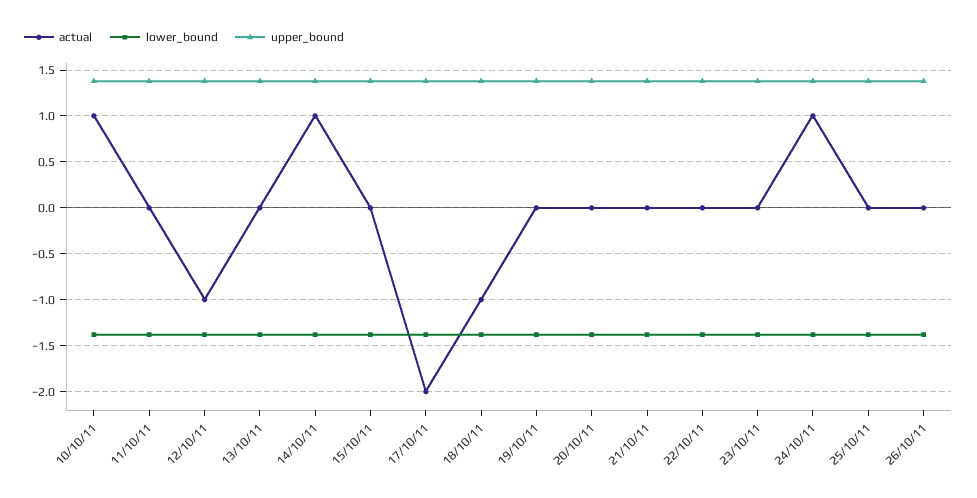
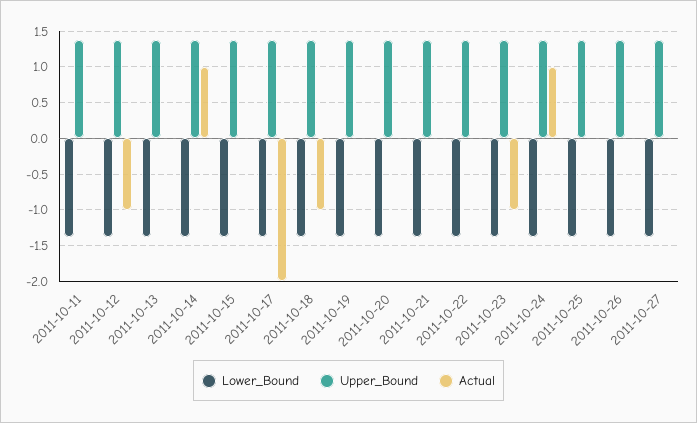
actual, 10/10/11: 1 -> none
lower_bound, 10/10/11: -1.4 -> none
upper_bound, 10/10/11: 1.4 -> none
actual, 23/10/11: 0 -> -1
lower_bound, 2011-10-27: none -> -1.4
upper_bound, 2011-10-27: none -> 1.4
actual, 2011-10-27: none -> 0

